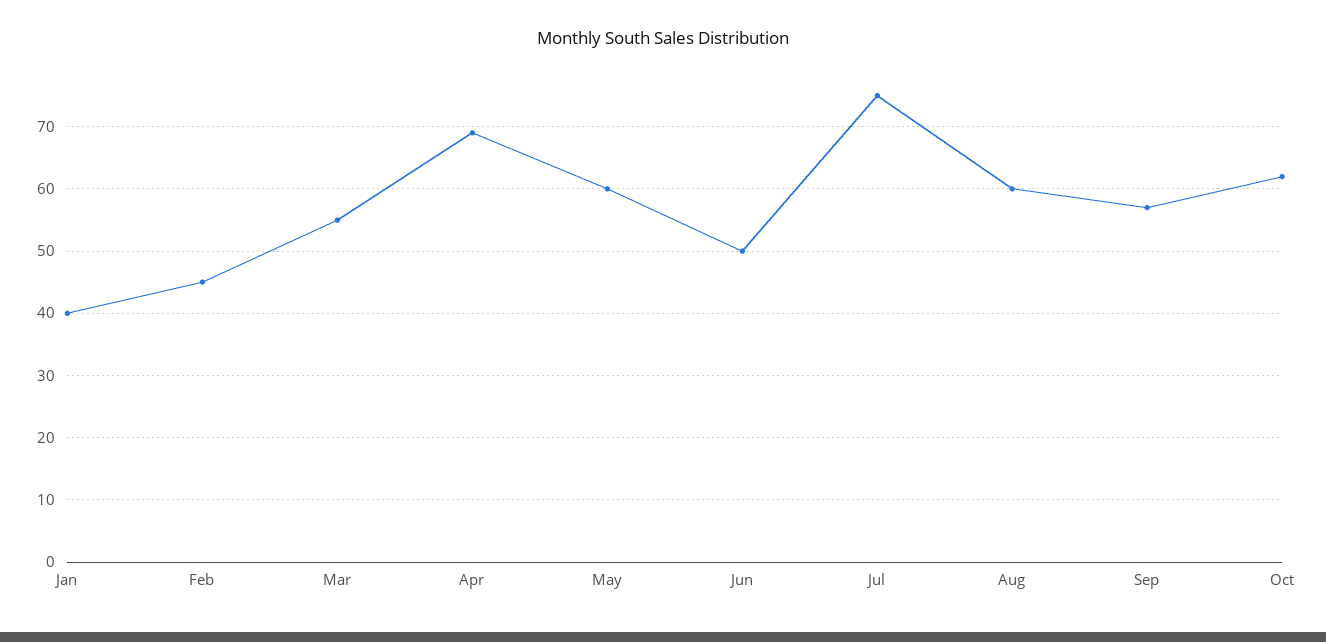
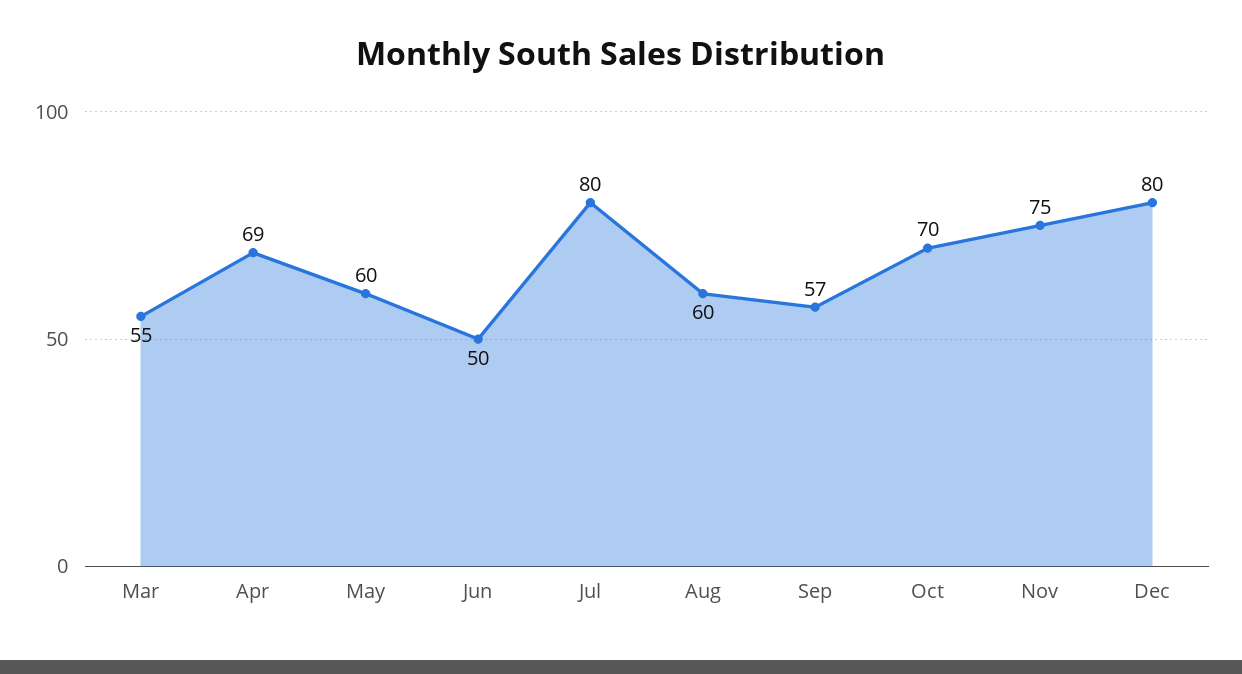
Jan: 40 -> none
Feb: 45 -> none
Jul: 75 -> 80
Oct: 62 -> 70
Nov: none -> 75
Dec: none -> 80

